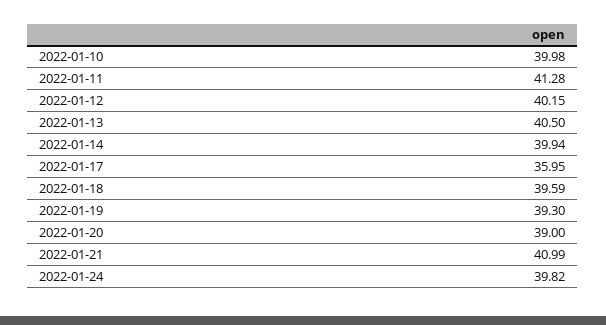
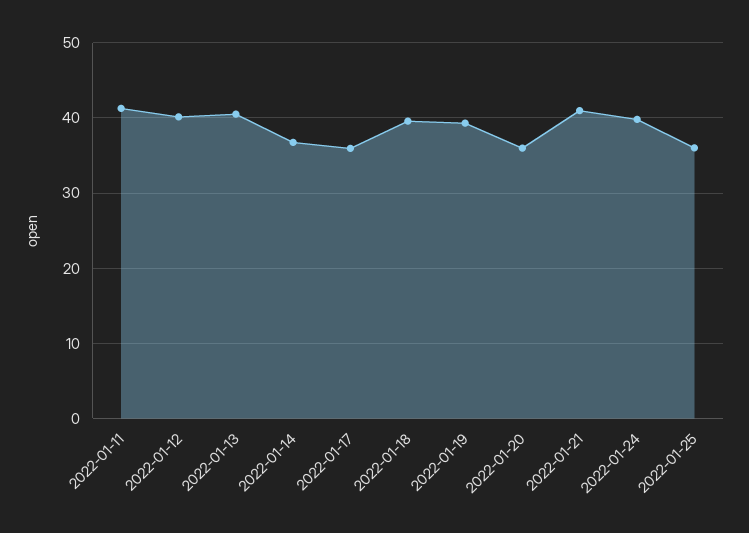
2022-01-10: 39.98 -> none
2022-01-14: 39.94 -> 37
2022-01-20: 39 -> 36
2022-01-25: none -> 36

